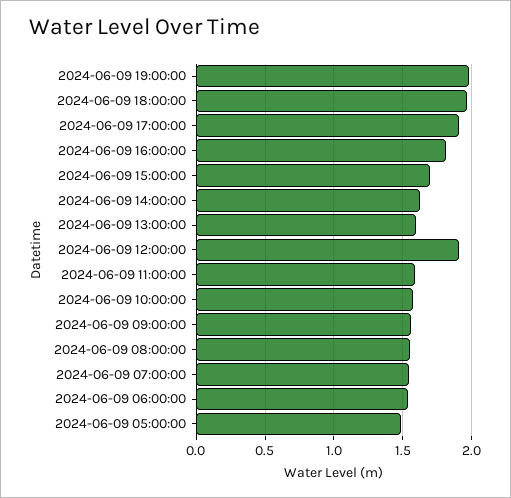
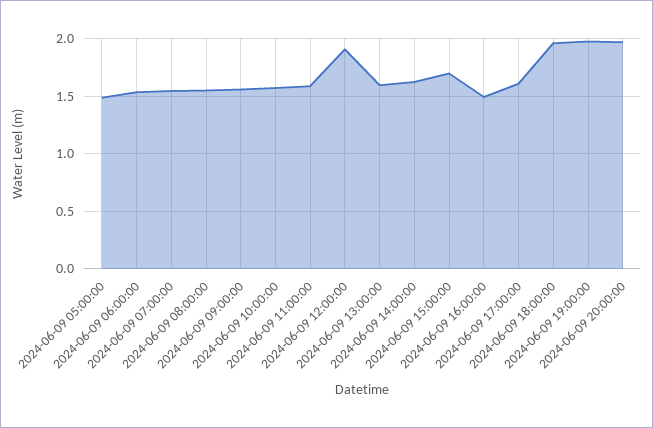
2024-06-09 17:00:00: 1.9 -> 1.6
2024-06-09 16:00:00: 1.8 -> 1.5
2024-06-09 20:00:00: none -> 2

